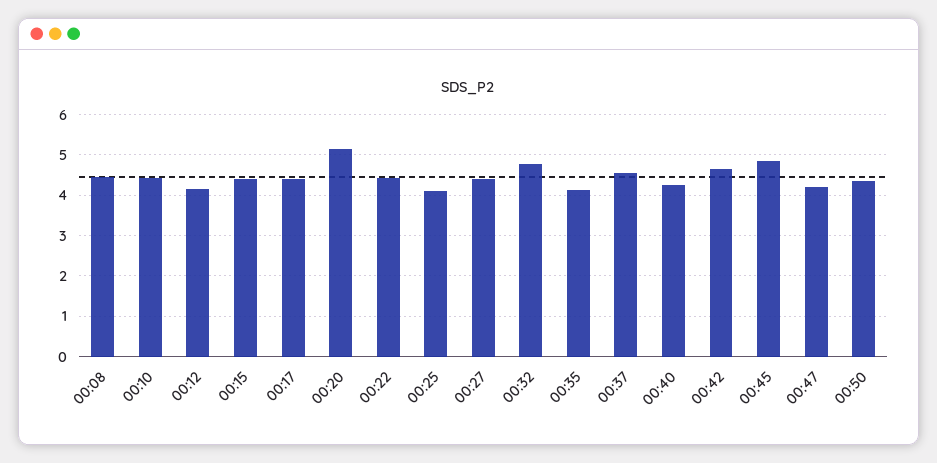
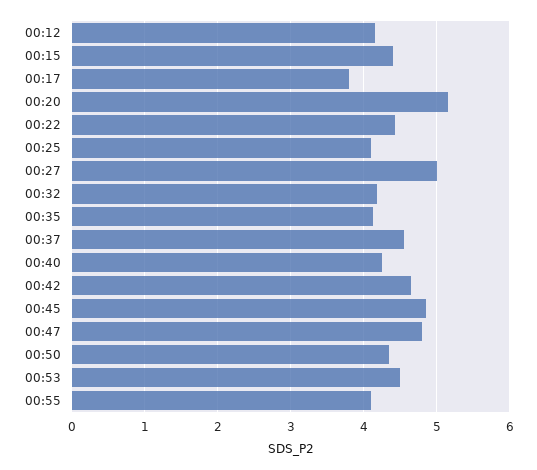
00:08: 4.4 -> none
00:10: 4.4 -> none
00:17: 4.4 -> 3.8
00:27: 4.4 -> 5
00:32: 4.8 -> 4.2
00:47: 4.2 -> 4.8
00:53: none -> 4.5
00:55: none -> 4.1

